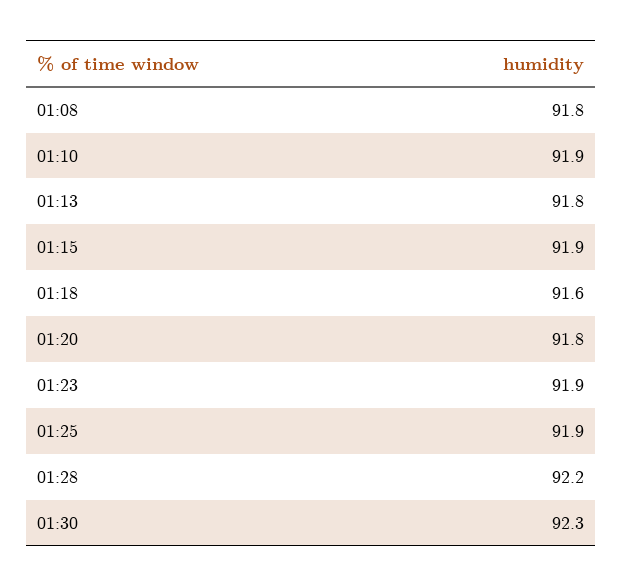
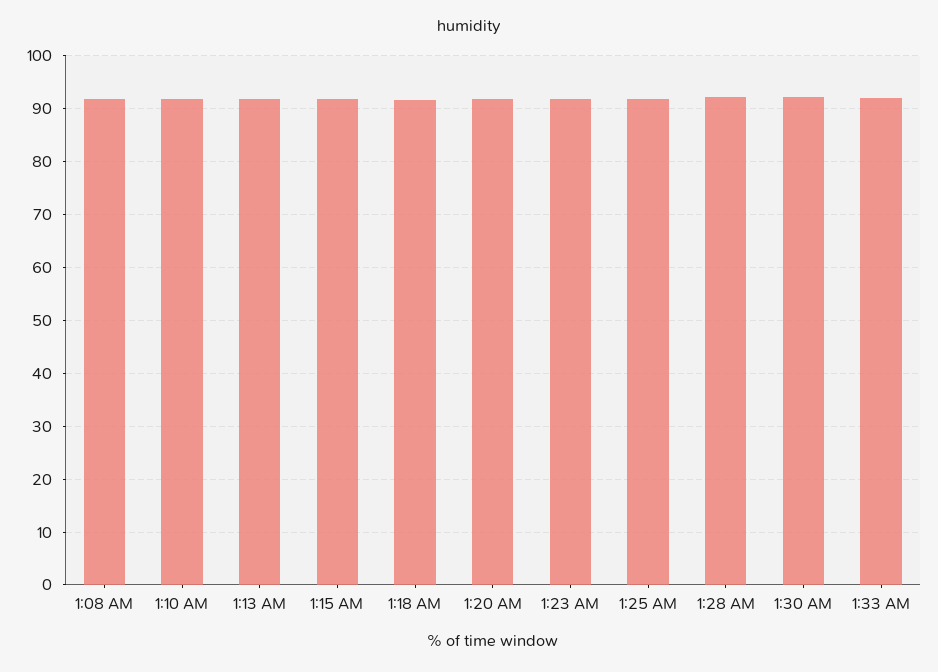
1:33 AM: none -> 92

